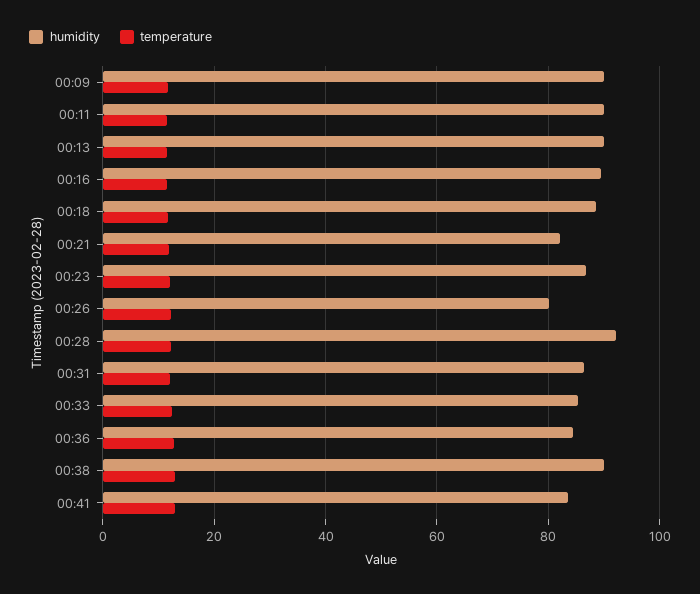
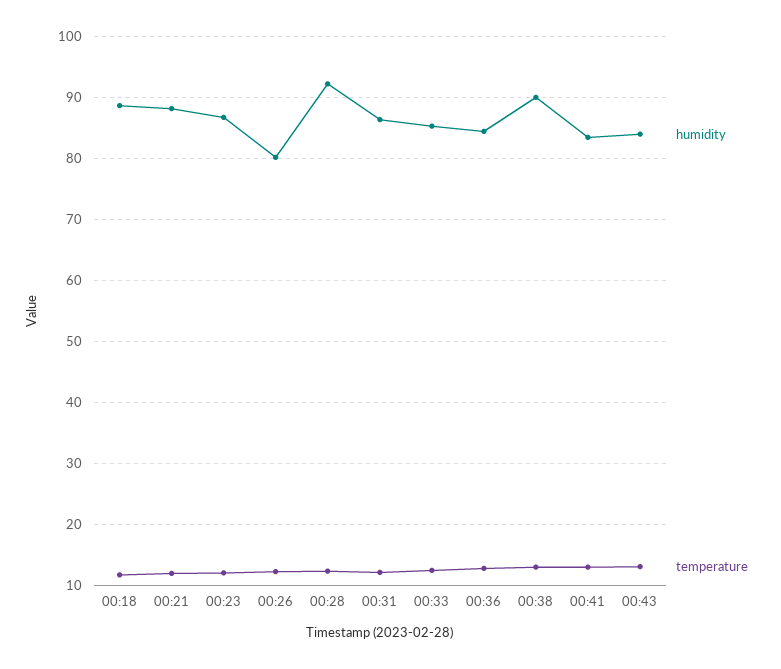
humidity, 00:09: 90 -> none
temperature, 00:09: 12 -> none
humidity, 00:11: 90 -> none
temperature, 00:11: 12 -> none
humidity, 00:13: 90 -> none
temperature, 00:13: 12 -> none
humidity, 00:16: 90 -> none
temperature, 00:16: 12 -> none
humidity, 00:21: 82 -> 88
humidity, 00:43: none -> 84
temperature, 00:43: none -> 13

